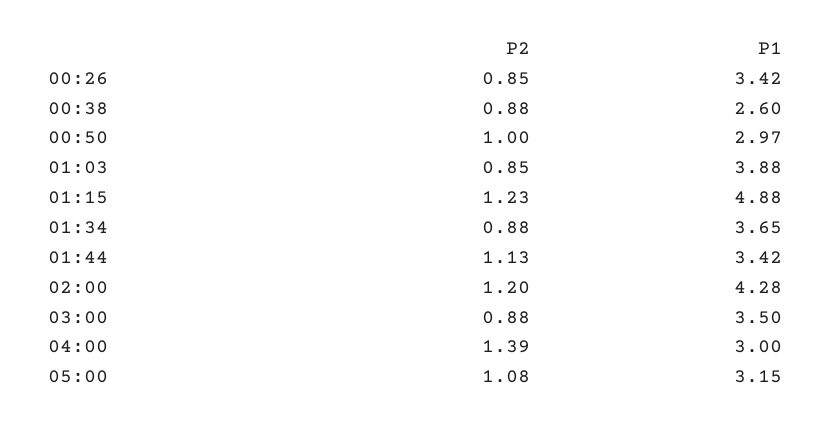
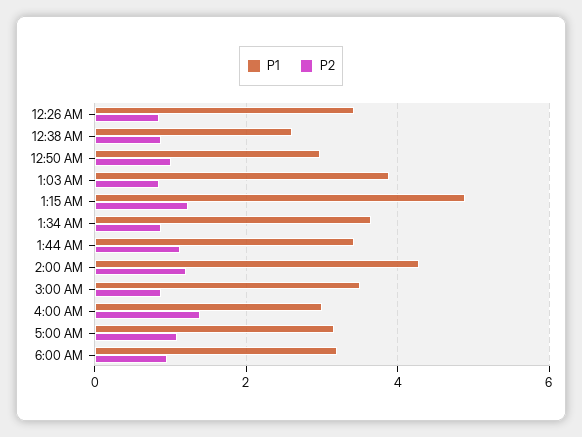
P1, 6:00 AM: none -> 3.2
P2, 6:00 AM: none -> 1

